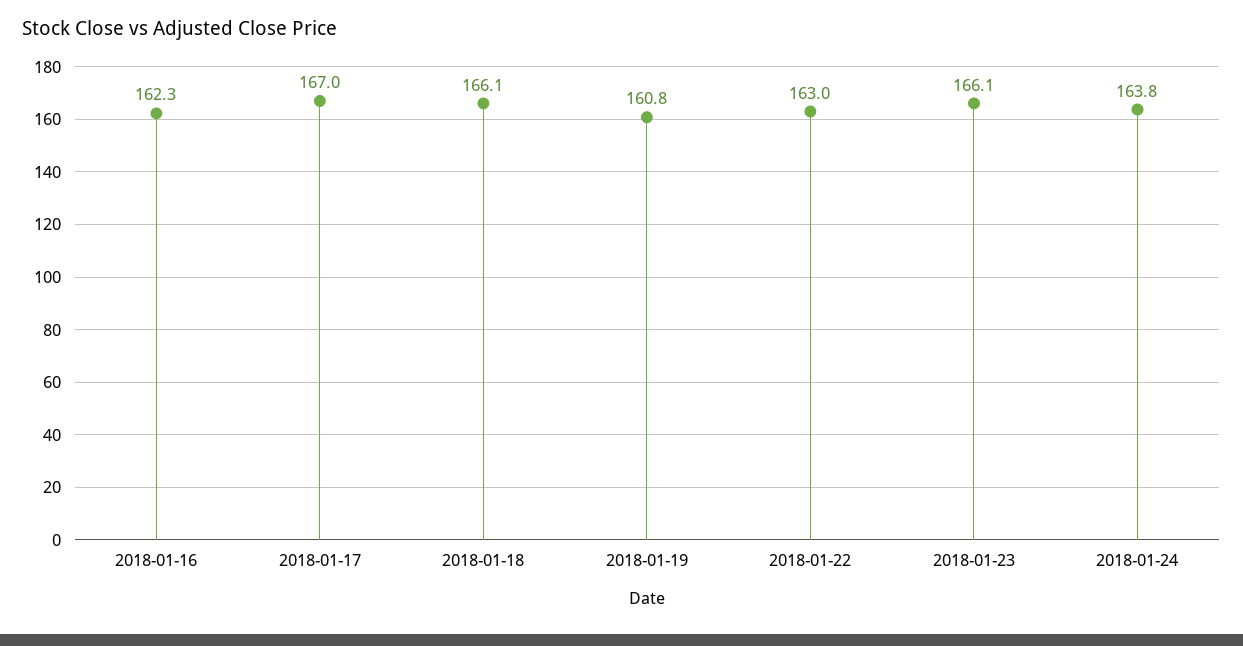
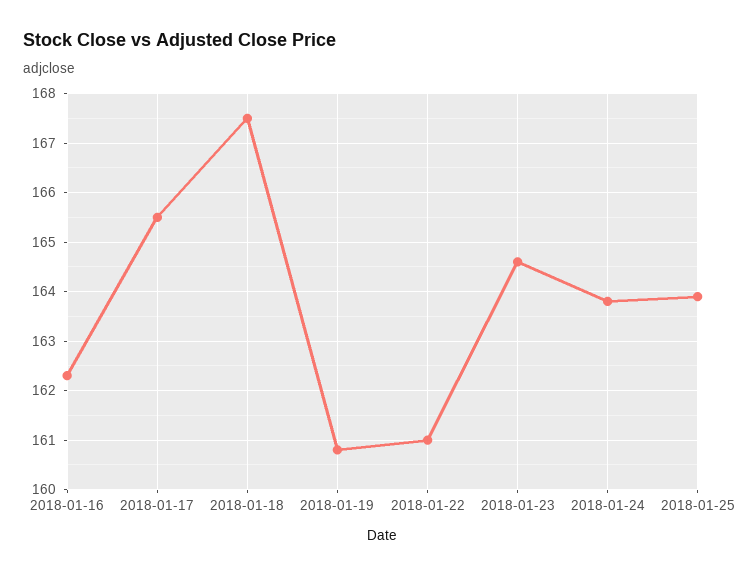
2018-01-17: 167 -> 165.5
2018-01-18: 166.1 -> 167.5
2018-01-22: 163 -> 161
2018-01-23: 166.1 -> 164.5
2018-01-25: none -> 164

